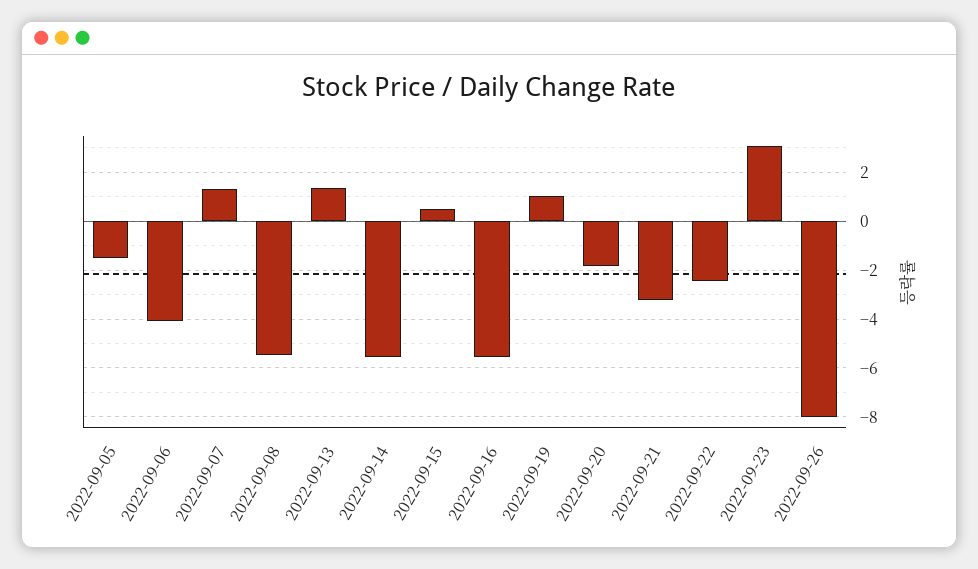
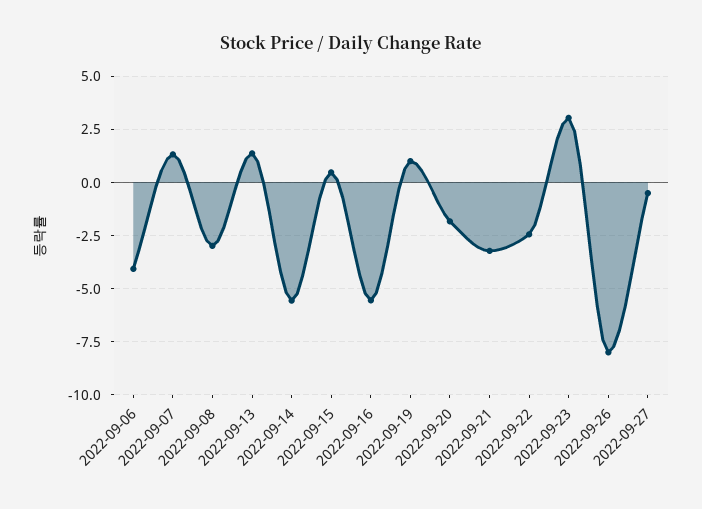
2022-09-05: -1.5 -> none
2022-09-08: -5.5 -> -3
2022-09-27: none -> -0.5

